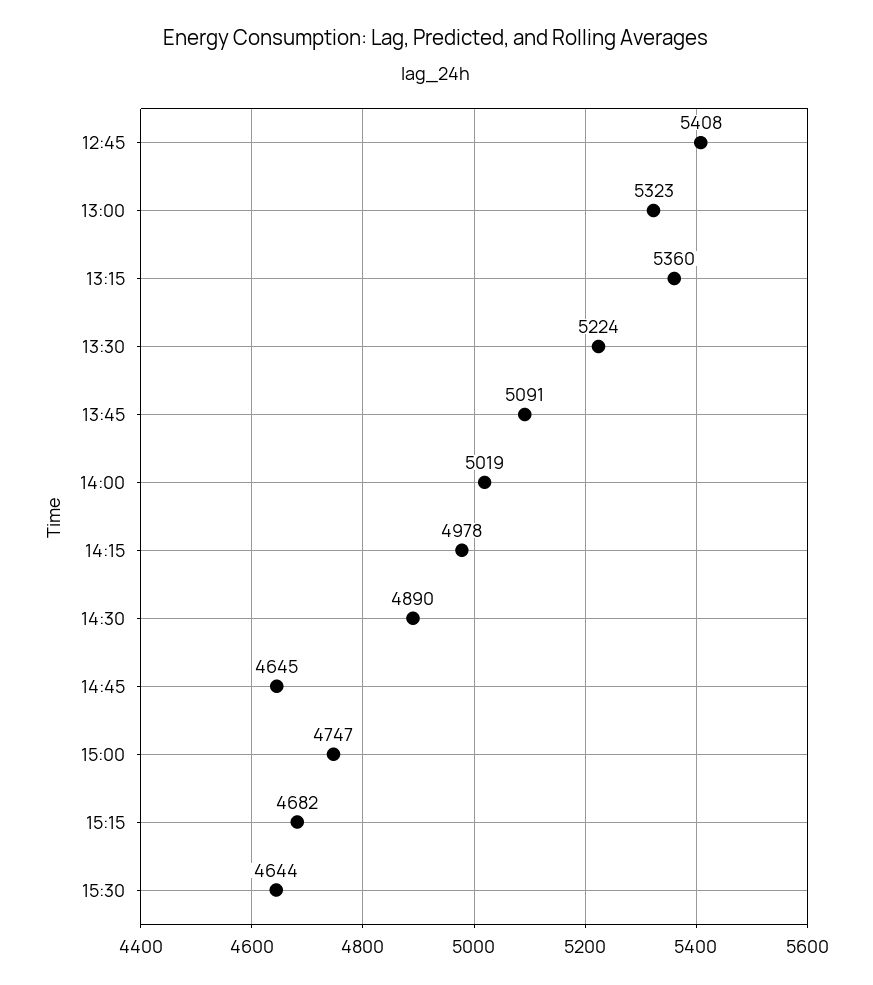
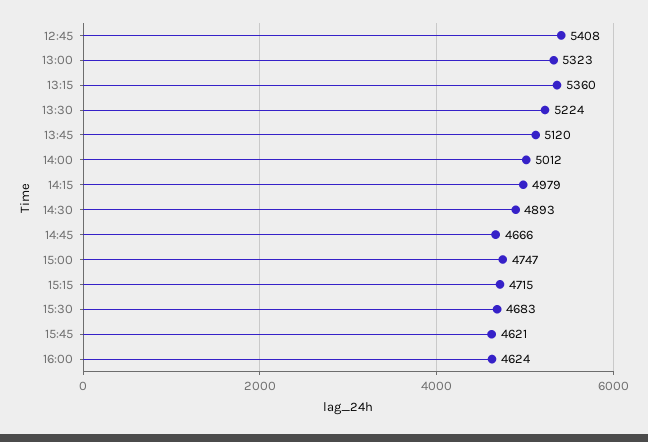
13:45: 5091 -> 5120
14:00: 5019 -> 5012
14:15: 4978 -> 4979
14:30: 4890 -> 4893
14:45: 4645 -> 4666
15:15: 4682 -> 4715
15:30: 4644 -> 4683
15:45: none -> 4621
16:00: none -> 4624

